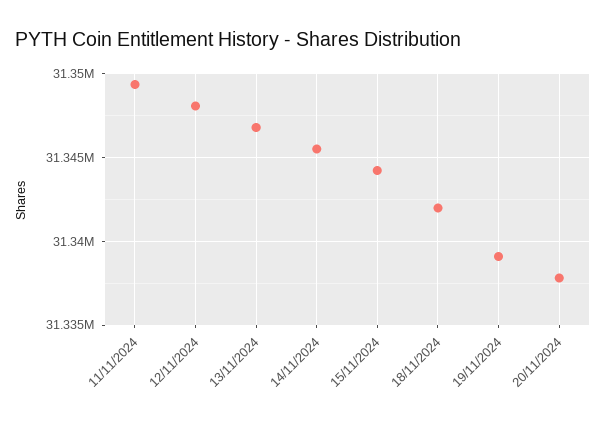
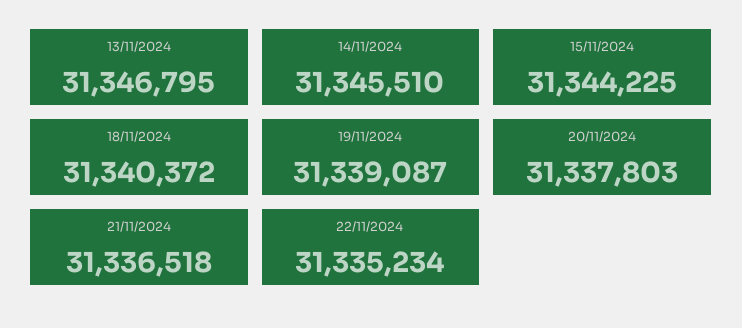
11/11/2024: 31349500 -> none
12/11/2024: 31348000 -> none
18/11/2024: 31342000 -> 31340372
21/11/2024: none -> 31336518
22/11/2024: none -> 31335234

